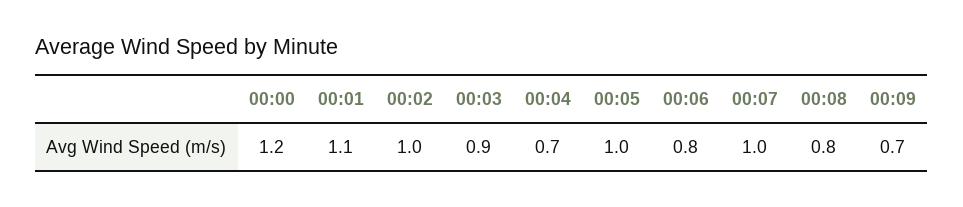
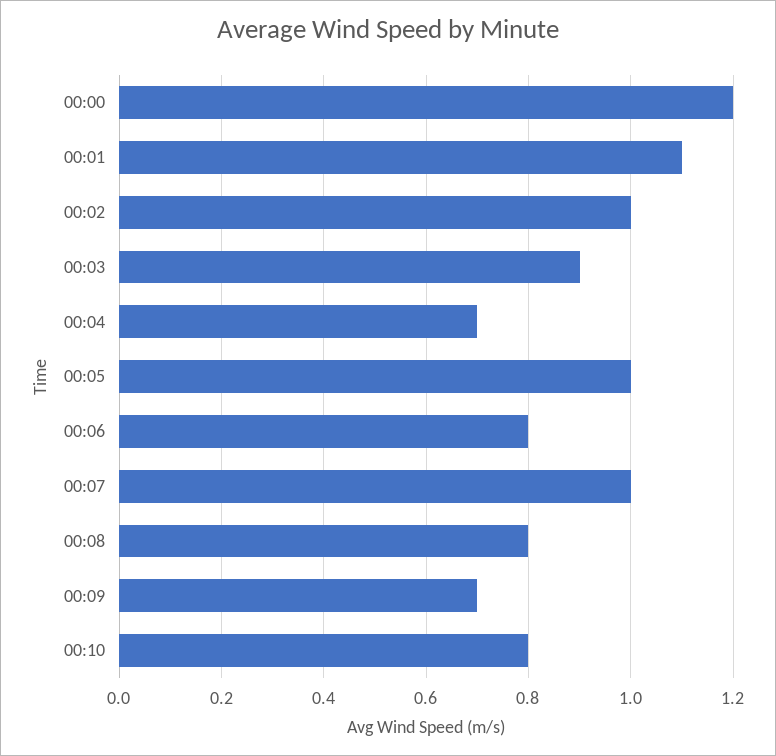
00:10: none -> 0.8

